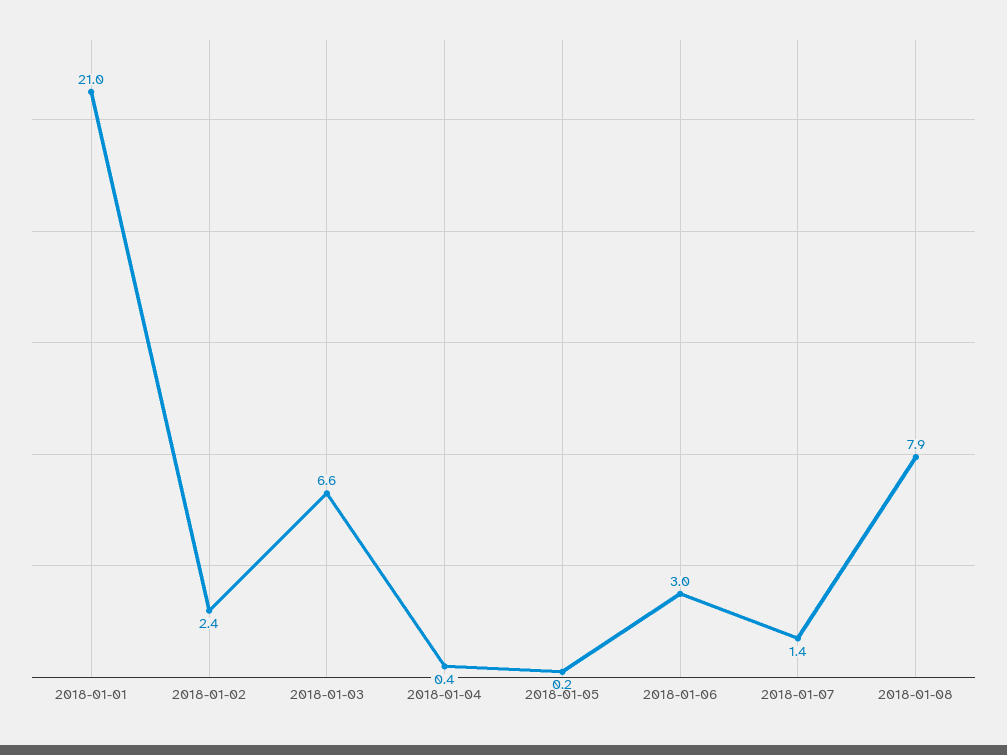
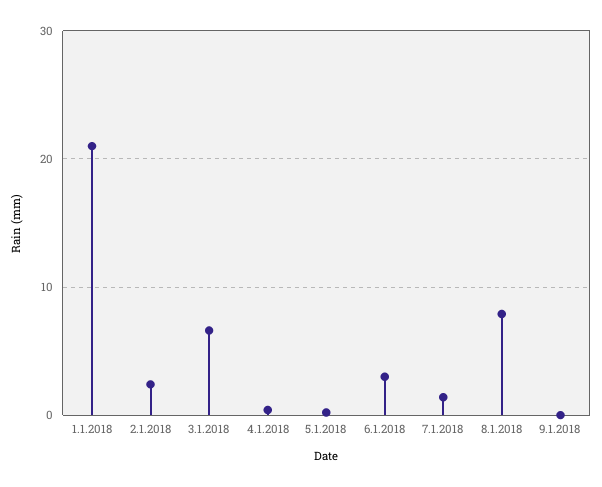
9.1.2018: none -> 0

